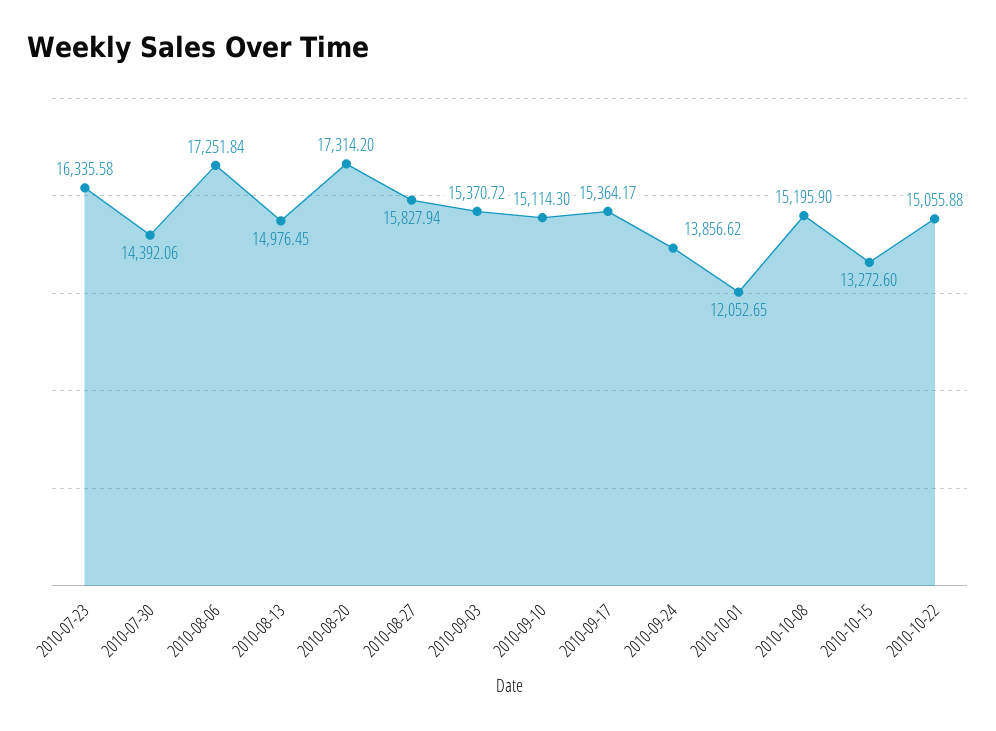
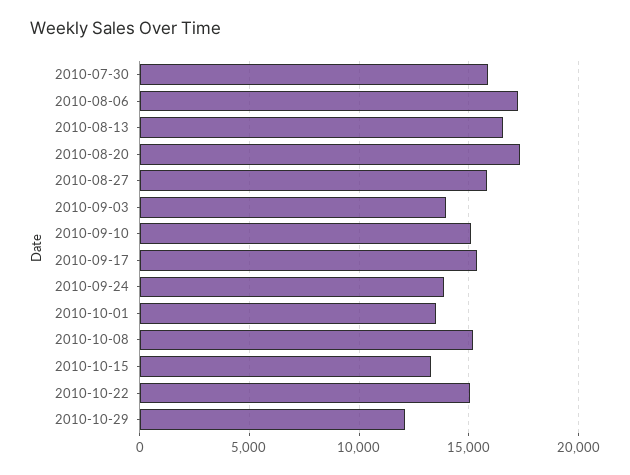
2010-07-23: 16335.58 -> none
2010-07-30: 14392.06 -> 16000
2010-08-13: 14976.45 -> 16500
2010-09-03: 15370.72 -> 14000
2010-10-01: 12052.65 -> 13500
2010-10-29: none -> 12000

